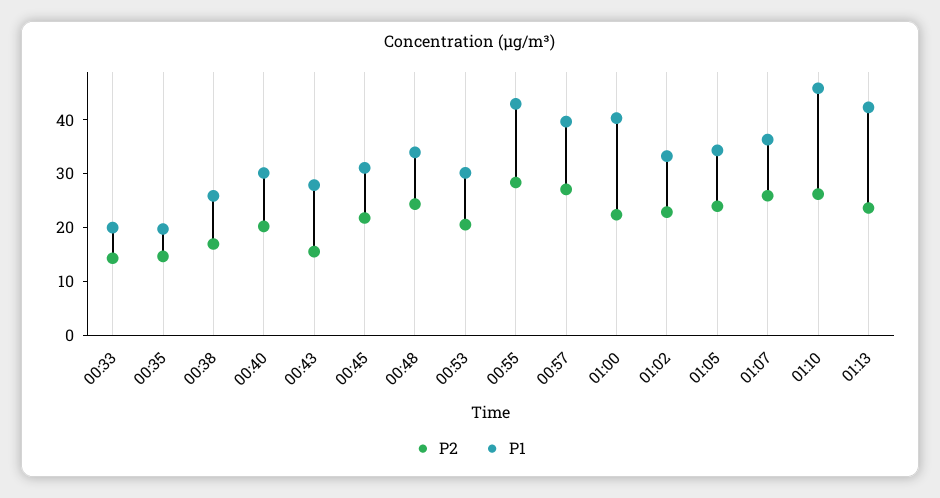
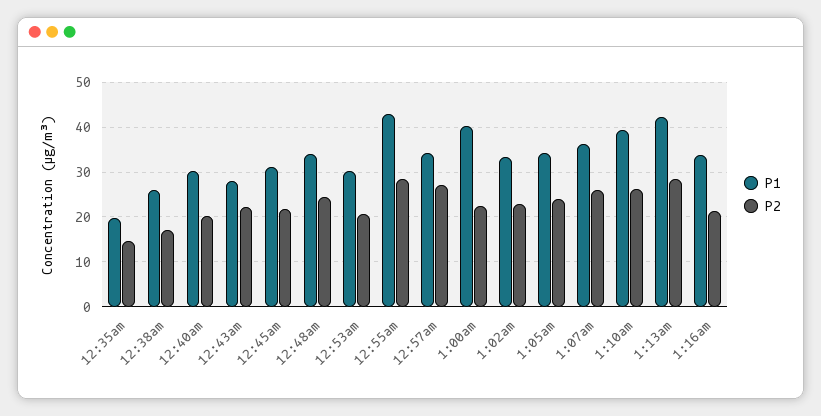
P2, 00:33: 14 -> none
P1, 00:33: 20 -> none
P2, 00:43: 16 -> 22
P1, 00:57: 40 -> 34
P1, 01:10: 46 -> 40
P2, 01:13: 24 -> 28
P1, 1:16am: none -> 34
P2, 1:16am: none -> 22

